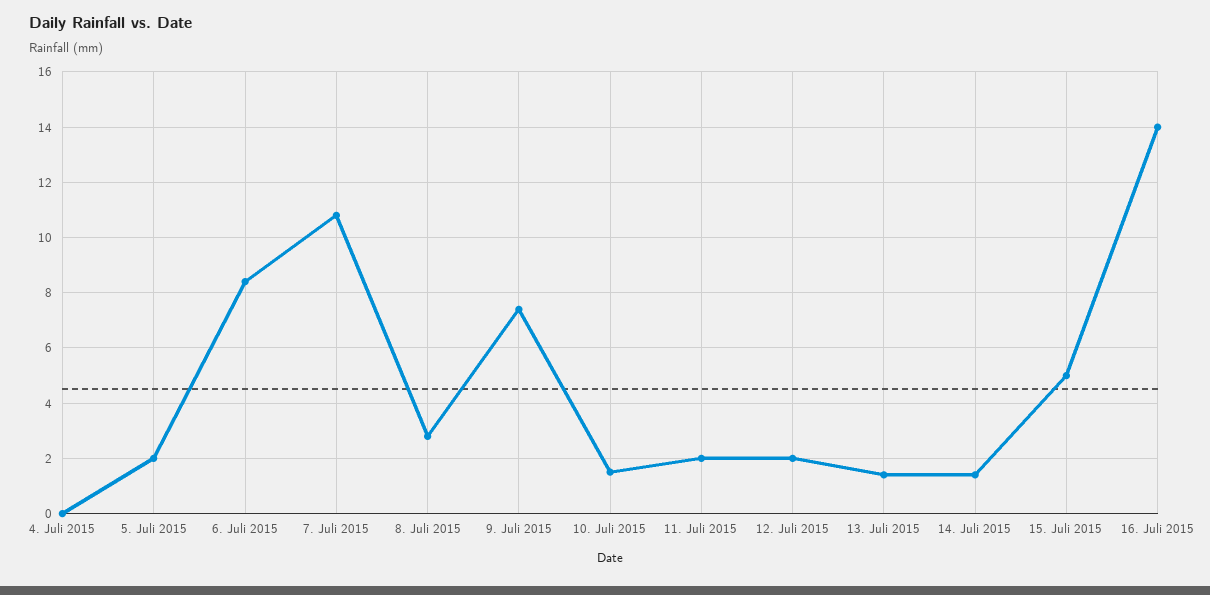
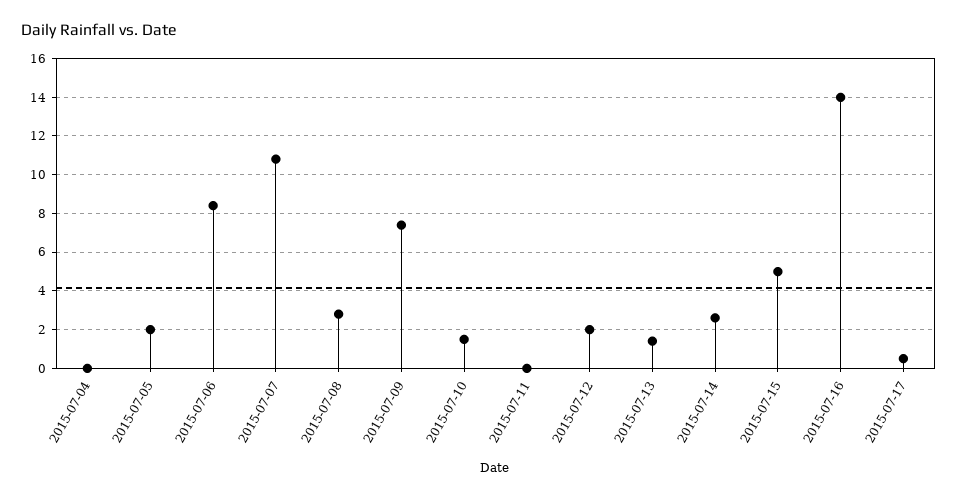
11. Juli 2015: 2 -> 0
14. Juli 2015: 1.5 -> 2.5
2015-07-17: none -> 0.5

